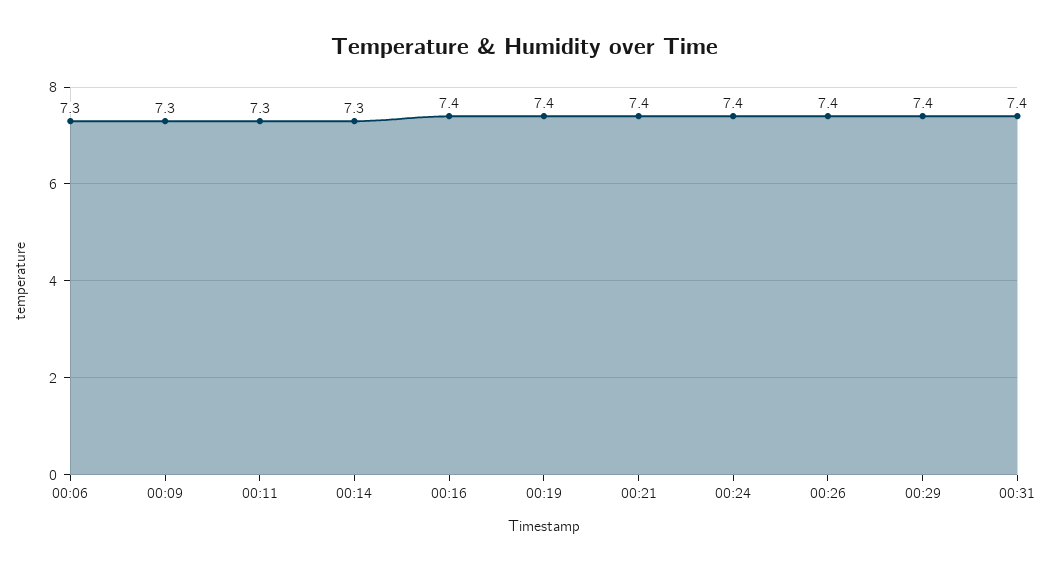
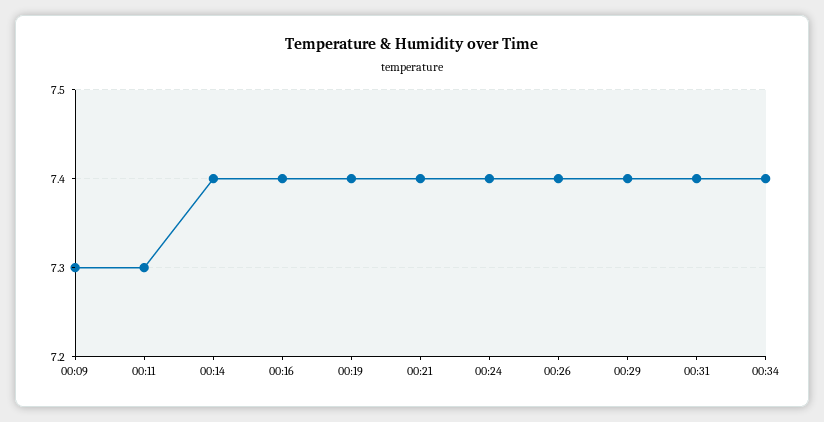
00:06: 7.3 -> none
00:14: 7.3 -> 7.4
00:34: none -> 7.4

